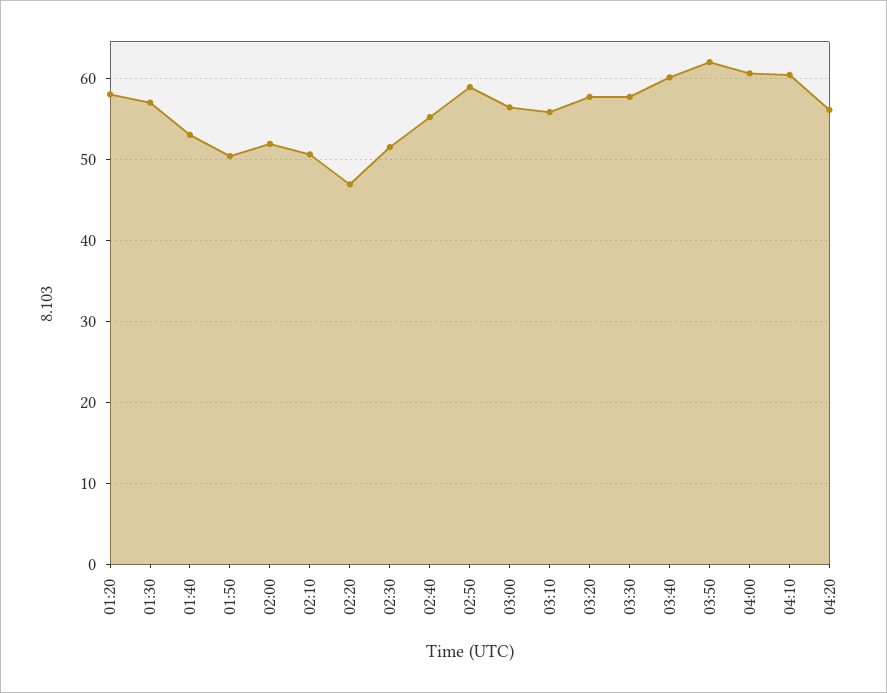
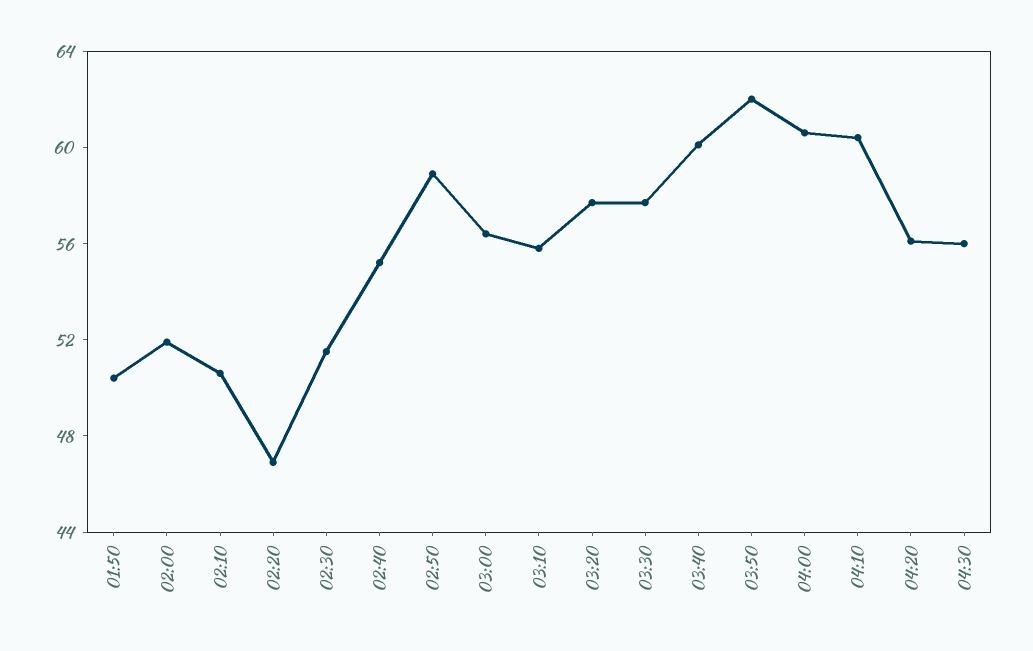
01:20: 58 -> none
01:30: 57 -> none
01:40: 53 -> none
04:30: none -> 56

